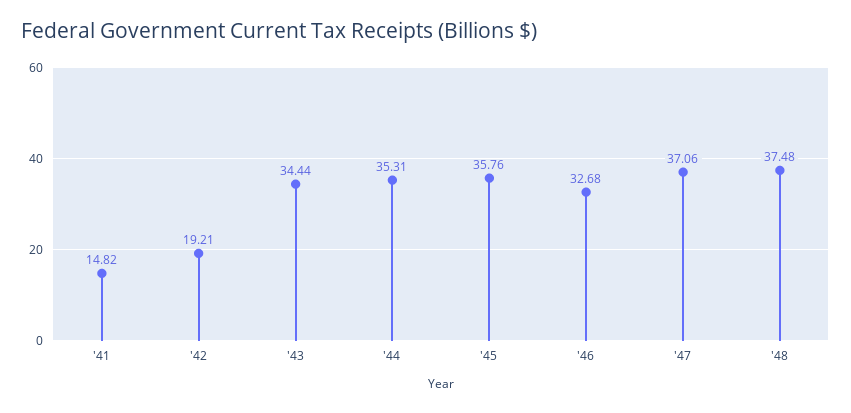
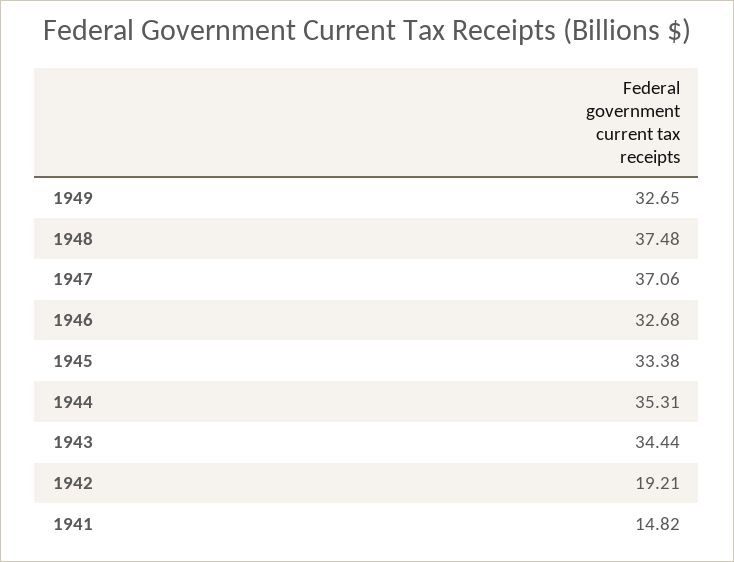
'45: 35.76 -> 33.38
1949: none -> 32.65

